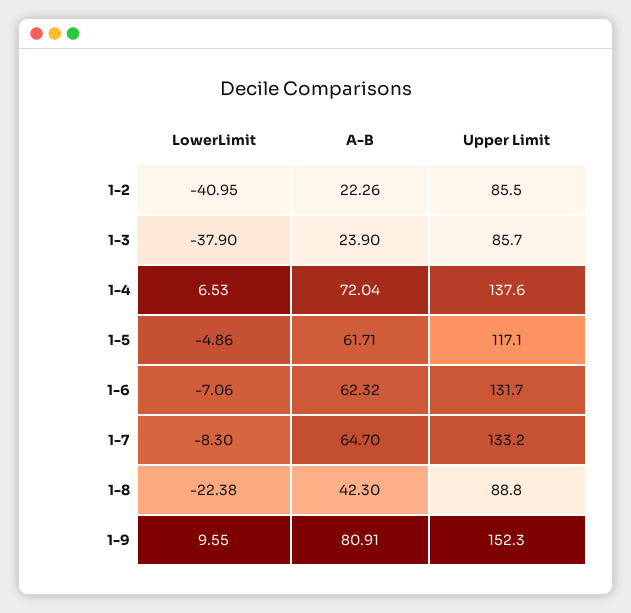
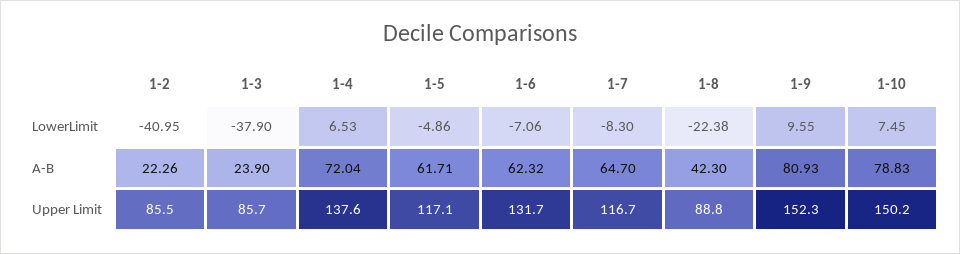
Upper Limit, 1-7: 133.2 -> 116.7
A-B, 1-9: 80.91 -> 80.93
LowerLimit, 1-10: none -> 7.45
A-B, 1-10: none -> 78.83
Upper Limit, 1-10: none -> 150.2

